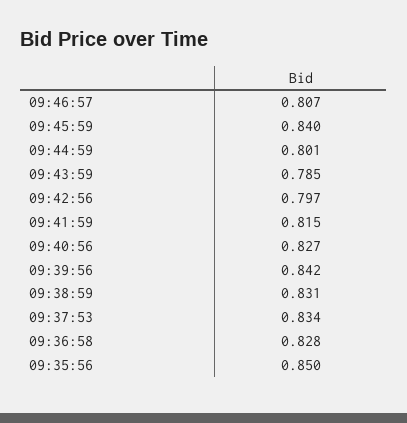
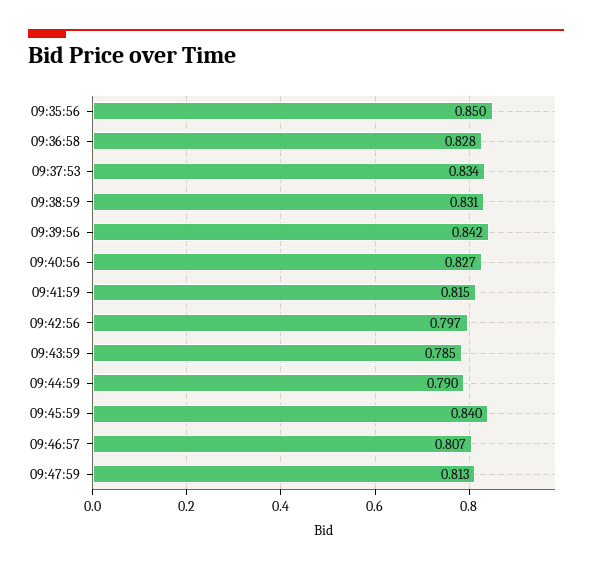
09:44:59: 0.801 -> 0.79
09:47:59: none -> 0.813

